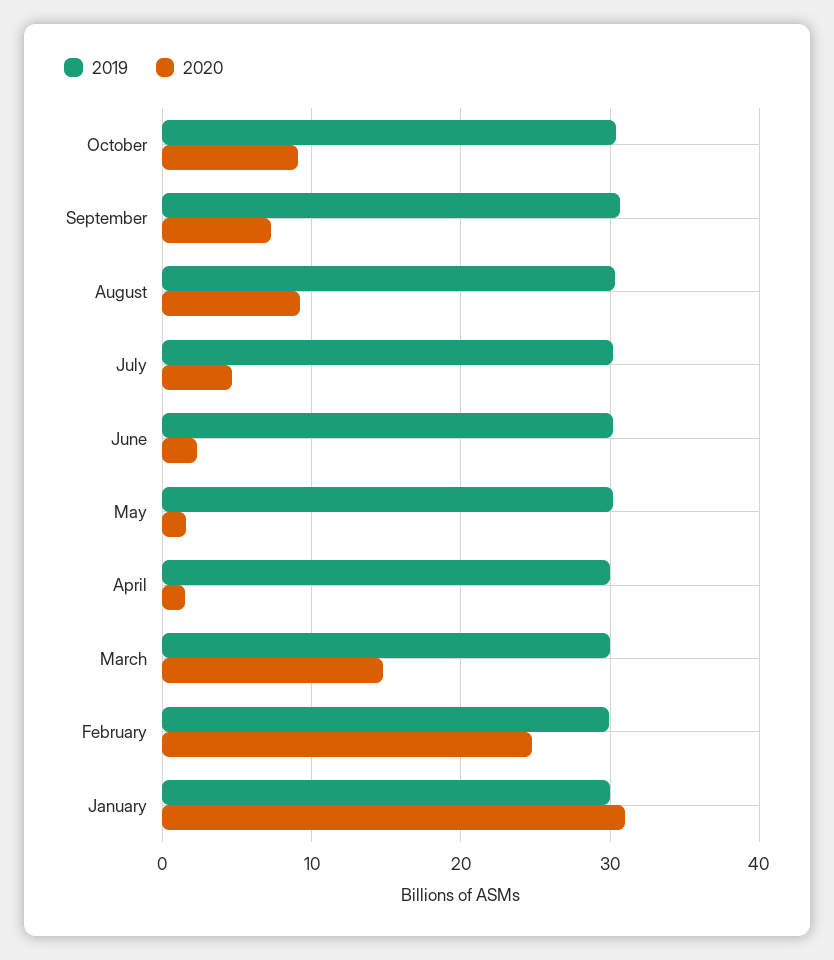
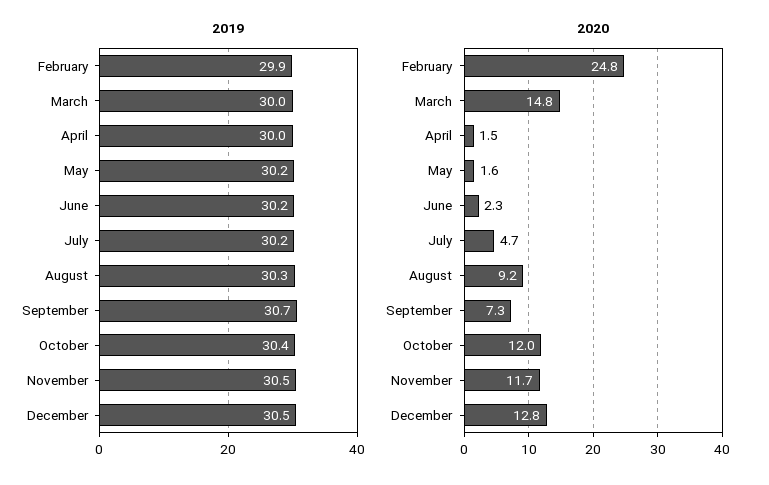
2020, October: 9 -> 12
2019, January: 30 -> none
2020, January: 31 -> none
2019, November: none -> 30.5
2019, December: none -> 30.5
2020, November: none -> 11.7
2020, December: none -> 12.8

